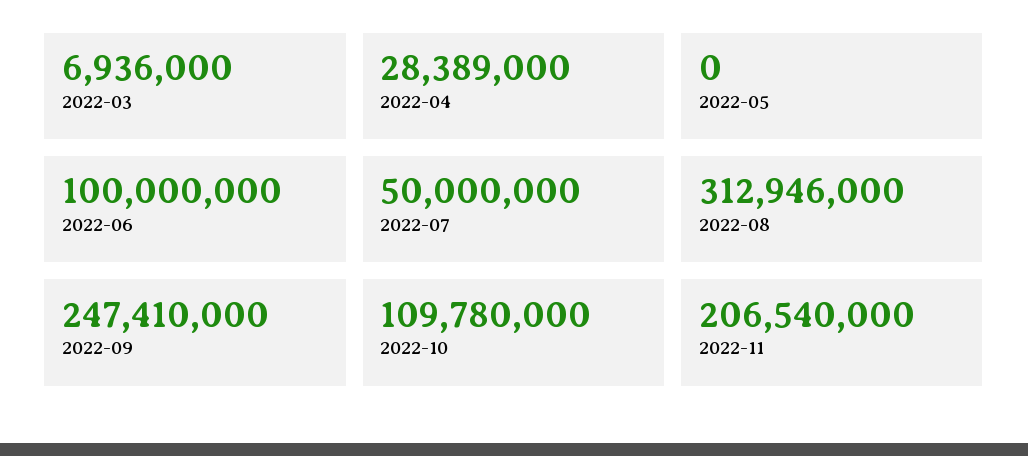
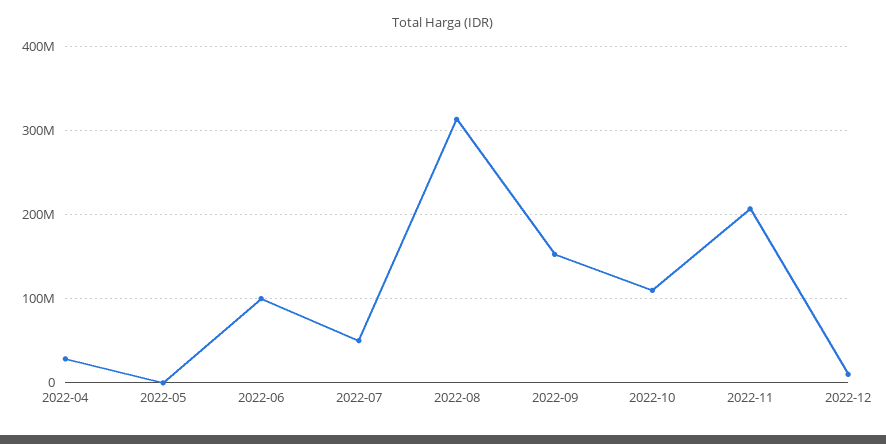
2022-03: 6936000 -> none
2022-09: 247410000 -> 150000000
2022-12: none -> 10000000

